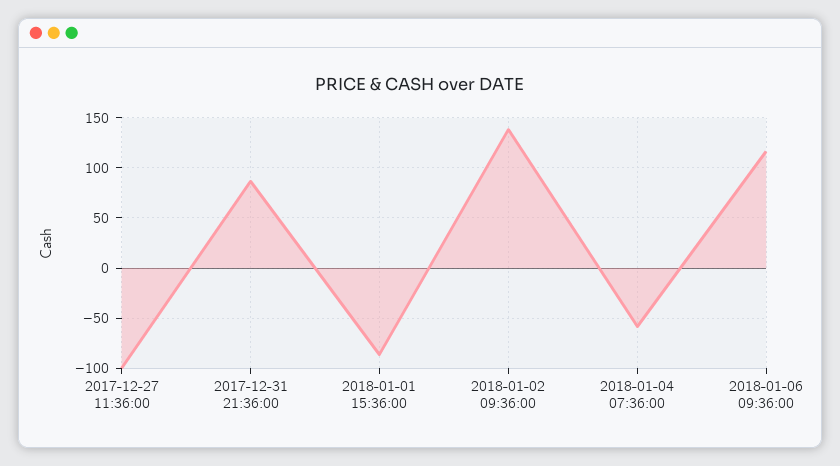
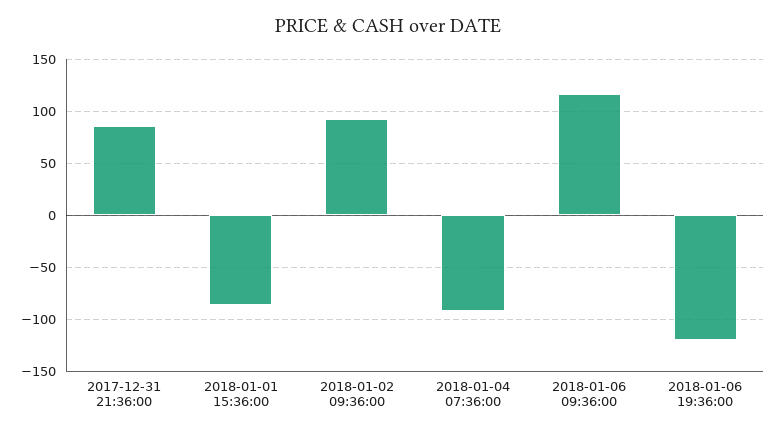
2017-12-27 11:36:00: -100 -> none
2018-01-02 09:36:00: 140 -> 90
2018-01-04 07:36:00: -60 -> -90
2018-01-06 19:36:00: none -> -120

